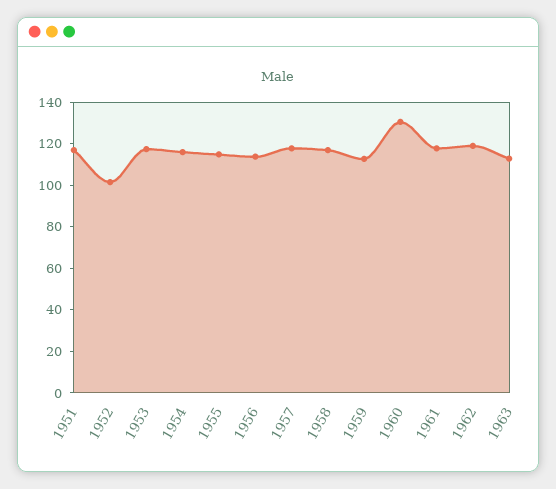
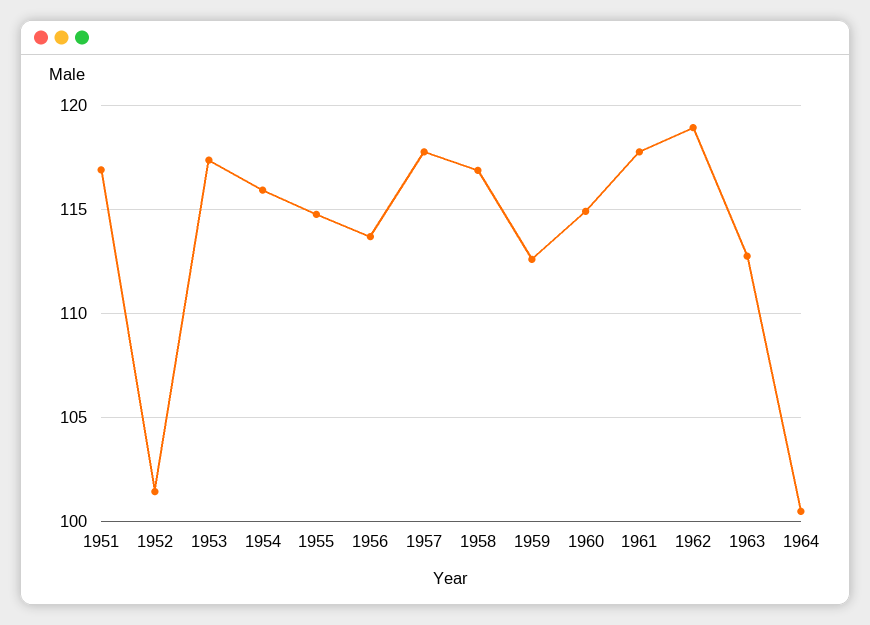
1960: 130 -> 115
1964: none -> 100.5

